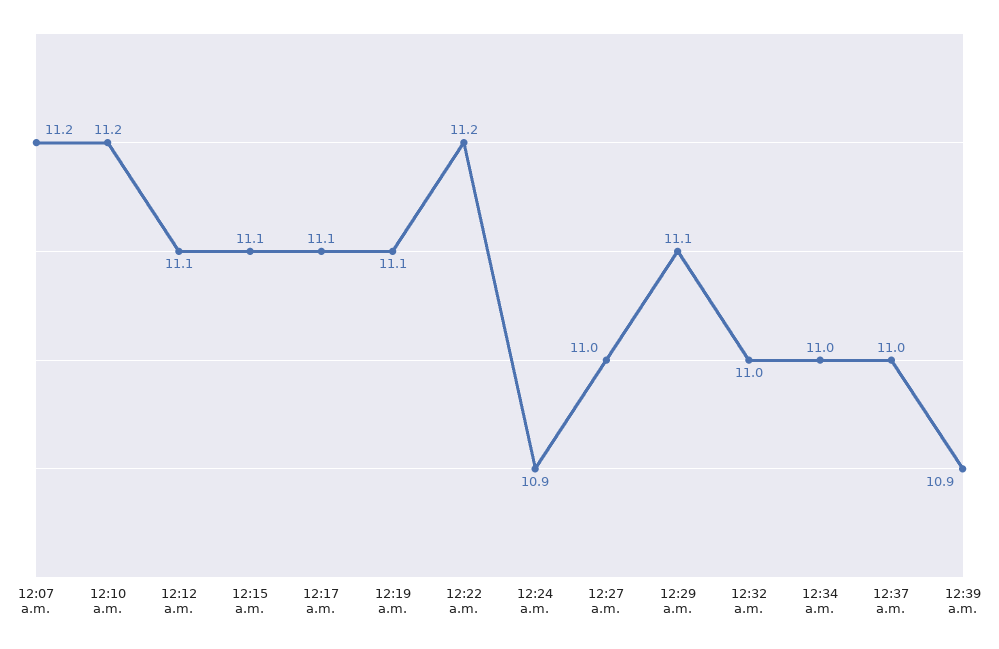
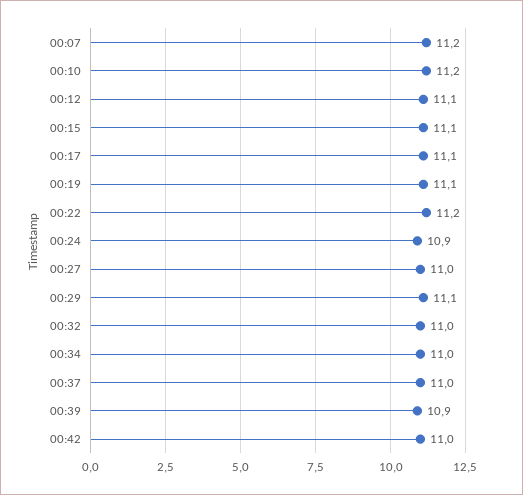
00:42: none -> 11

